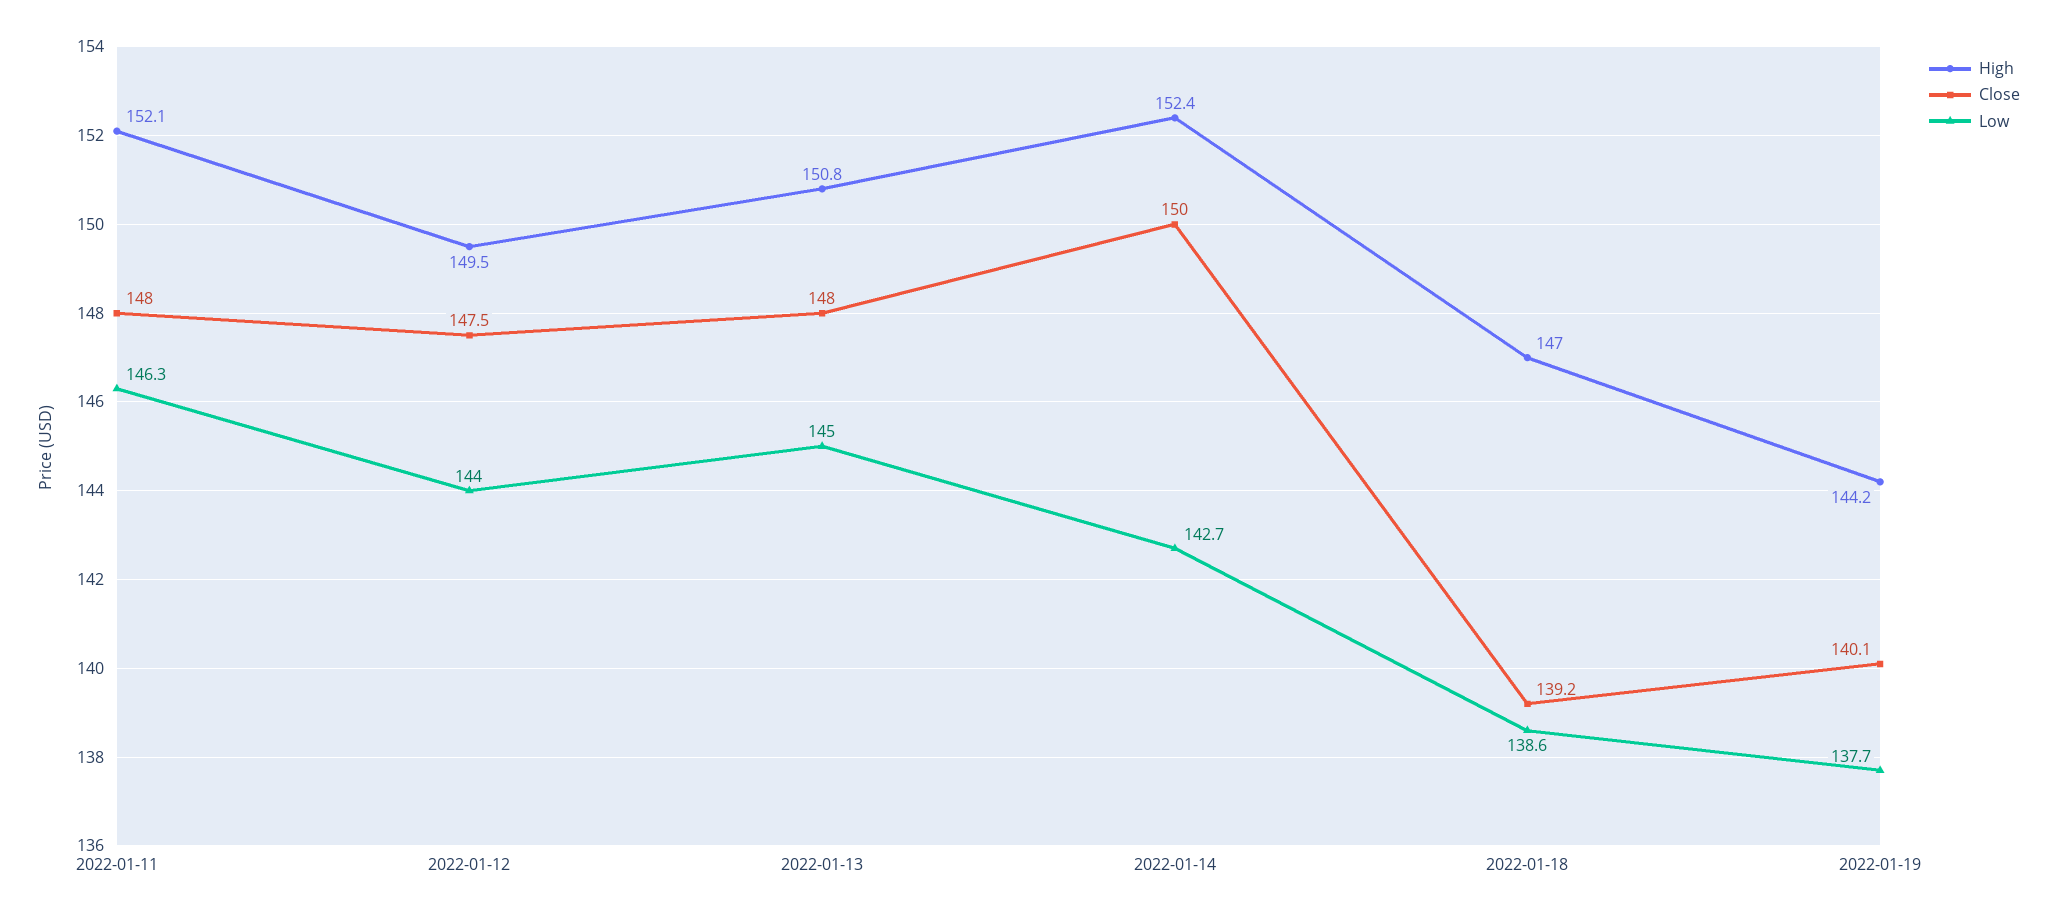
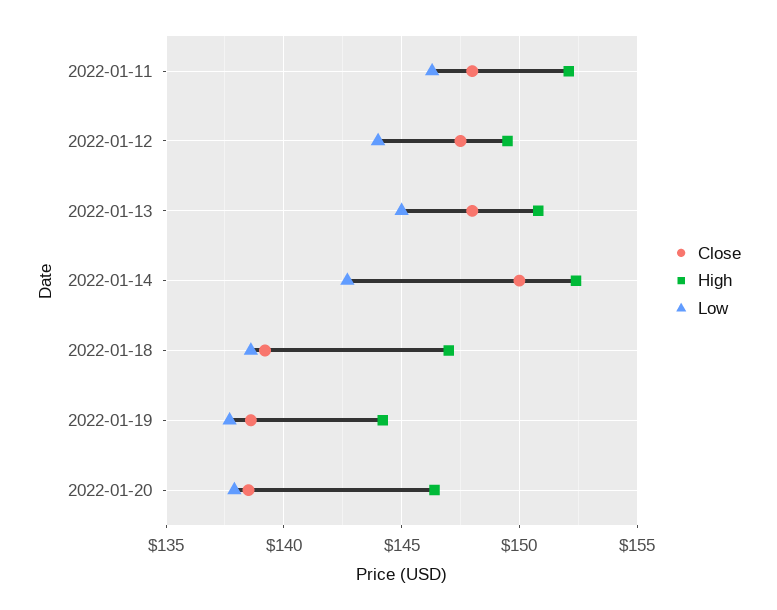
Close, 2022-01-19: 140.1 -> 138.5
Close, 2022-01-20: none -> 138.5
High, 2022-01-20: none -> 146.5
Low, 2022-01-20: none -> 138

